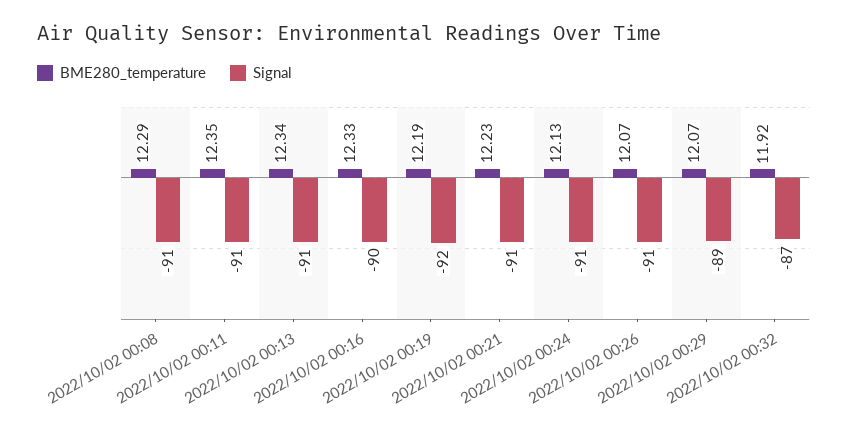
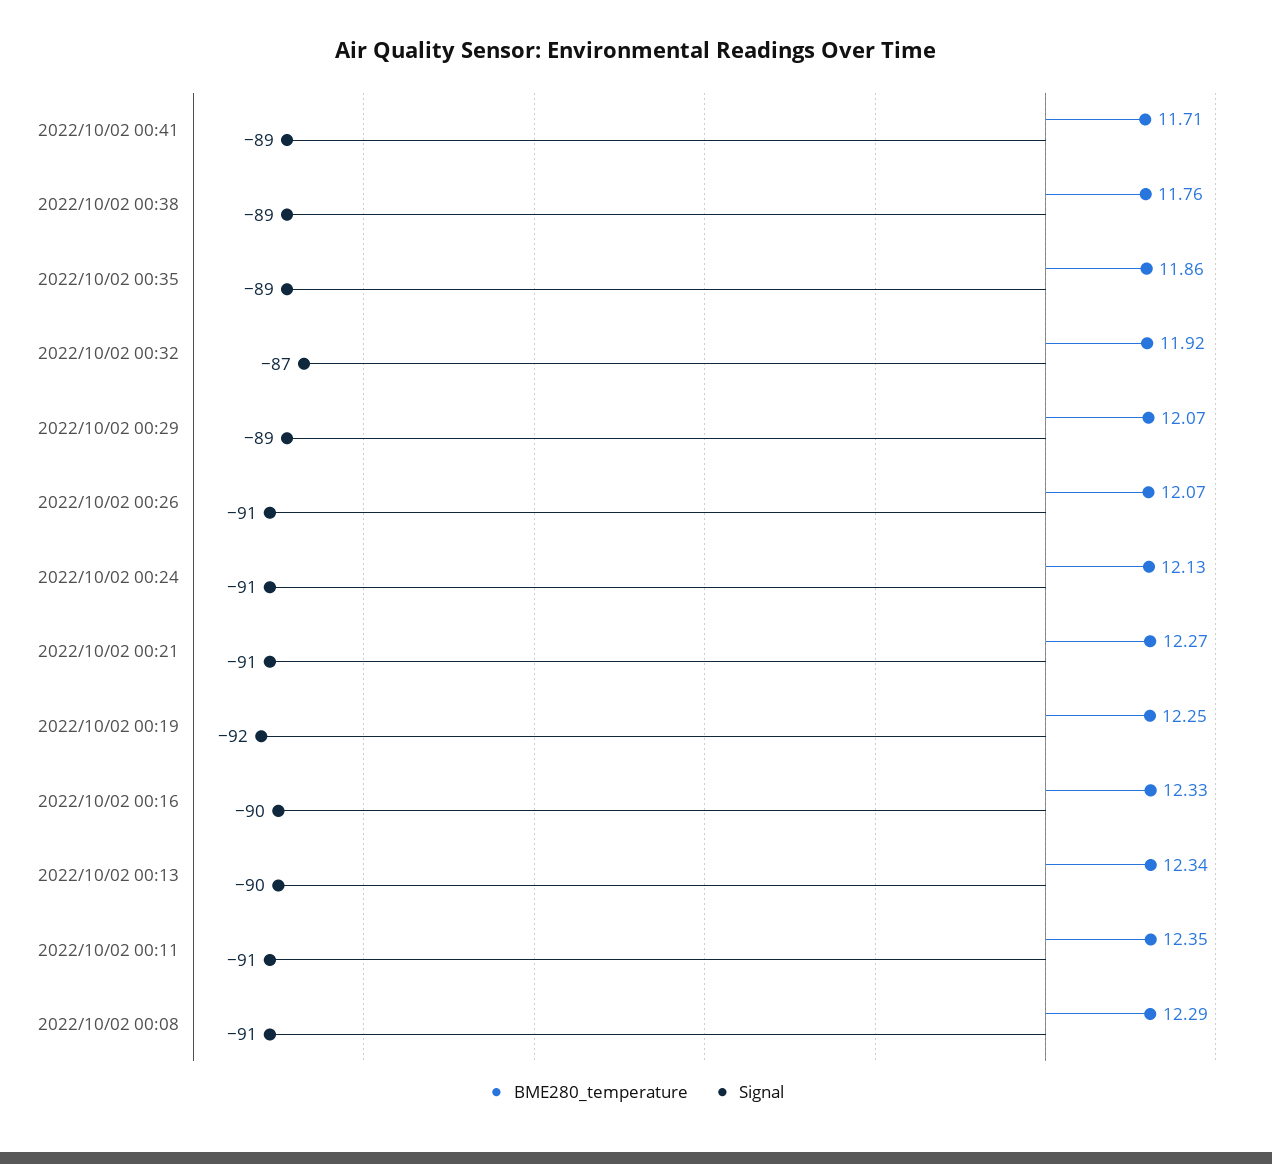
Signal, 2022/10/02 00:13: -91 -> -90
BME280_temperature, 2022/10/02 00:19: 12.19 -> 12.25
BME280_temperature, 2022/10/02 00:21: 12.23 -> 12.27
BME280_temperature, 2022/10/02 00:41: none -> 11.71
Signal, 2022/10/02 00:41: none -> -89
BME280_temperature, 2022/10/02 00:38: none -> 11.76
Signal, 2022/10/02 00:38: none -> -89
BME280_temperature, 2022/10/02 00:35: none -> 11.86
Signal, 2022/10/02 00:35: none -> -89

